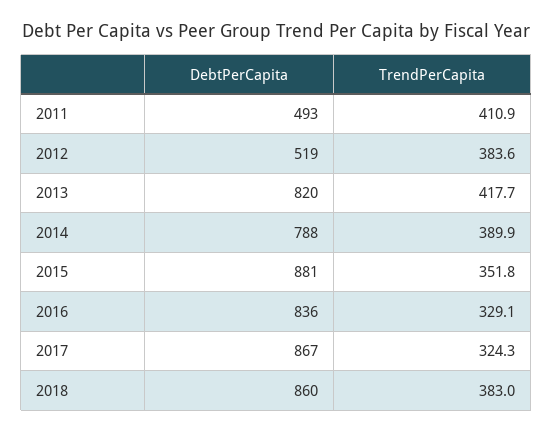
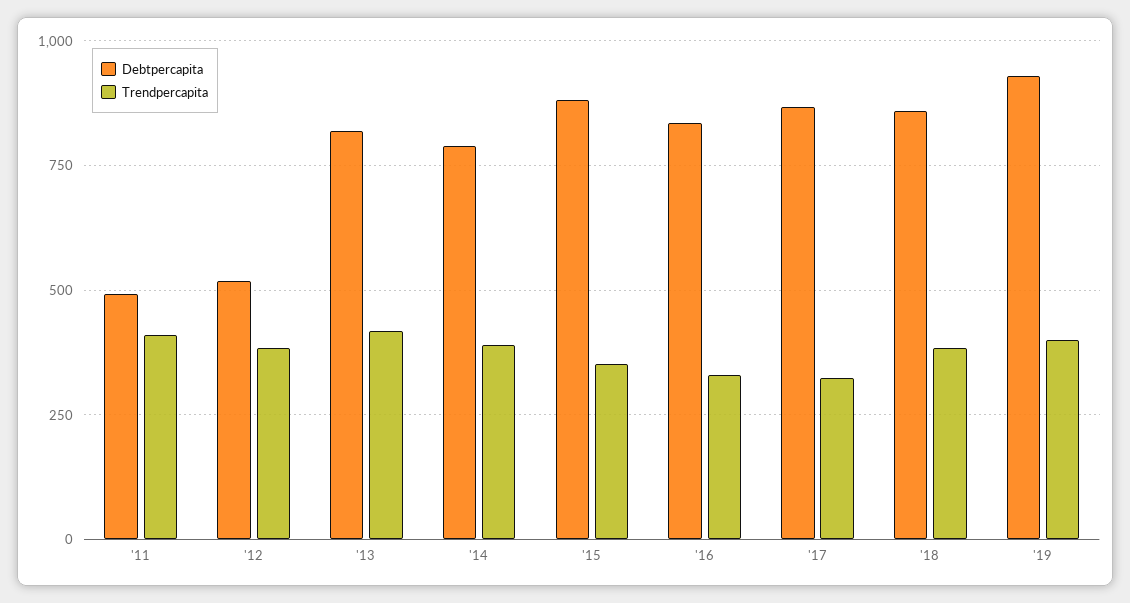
DebtPerCapita, '19: none -> 925
TrendPerCapita, '19: none -> 400

